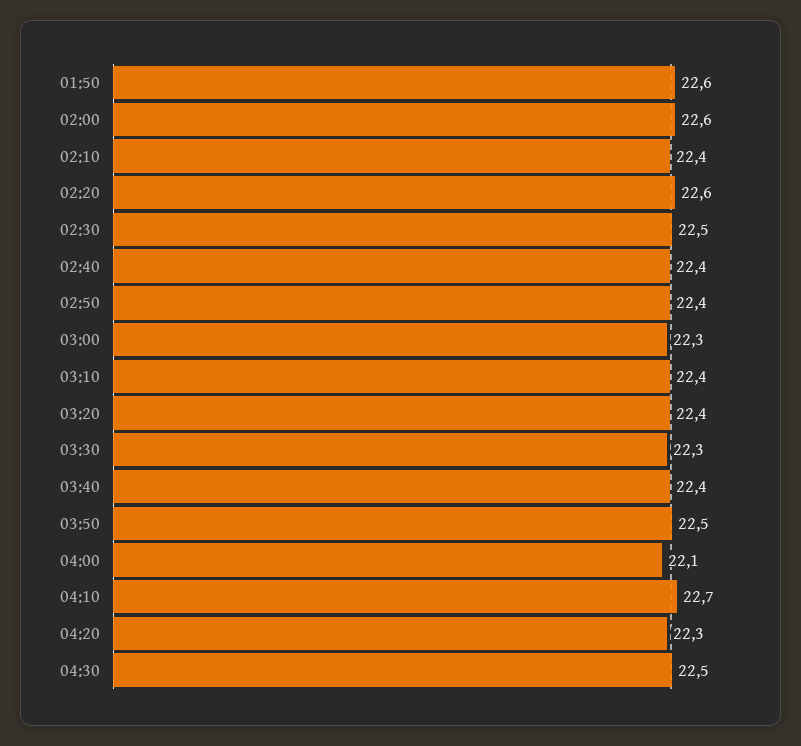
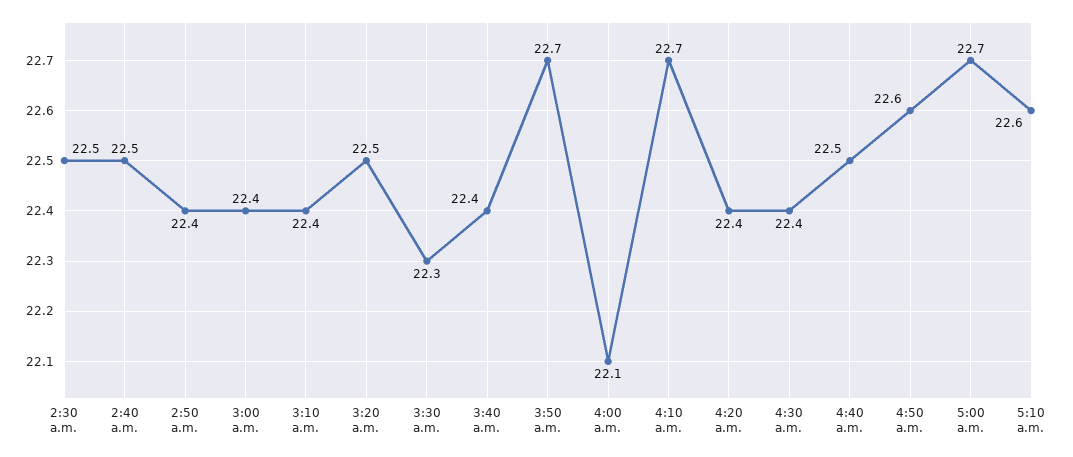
01:50: 22.6 -> none
02:00: 22.6 -> none
02:10: 22.4 -> none
02:20: 22.6 -> none
02:40: 22.4 -> 22.5
03:00: 22.3 -> 22.4
03:20: 22.4 -> 22.5
03:50: 22.5 -> 22.7
04:20: 22.3 -> 22.4
04:30: 22.5 -> 22.4
4:40 a.m.: none -> 22.5
4:50 a.m.: none -> 22.6
5:00 a.m.: none -> 22.7
5:10 a.m.: none -> 22.6

